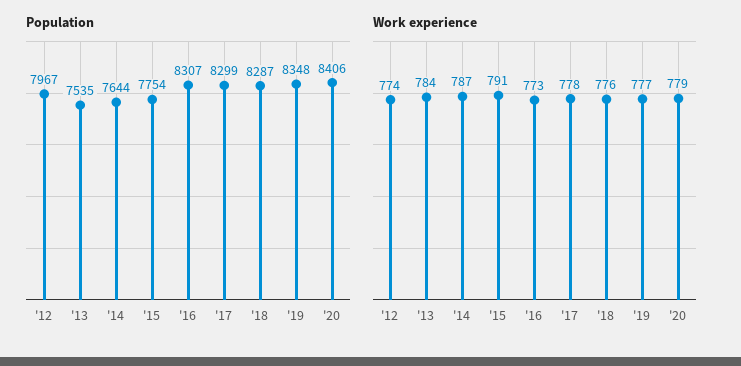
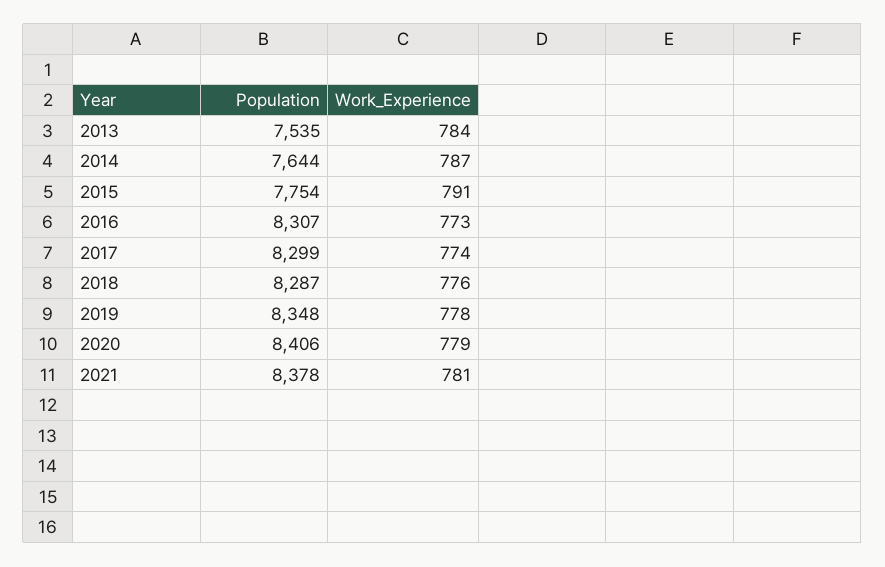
Population, '12: 7967 -> none
Work experience, '12: 774 -> none
Work experience, '17: 778 -> 774
Work experience, '19: 777 -> 778
Population, 2021: none -> 8378
Work experience, 2021: none -> 781

